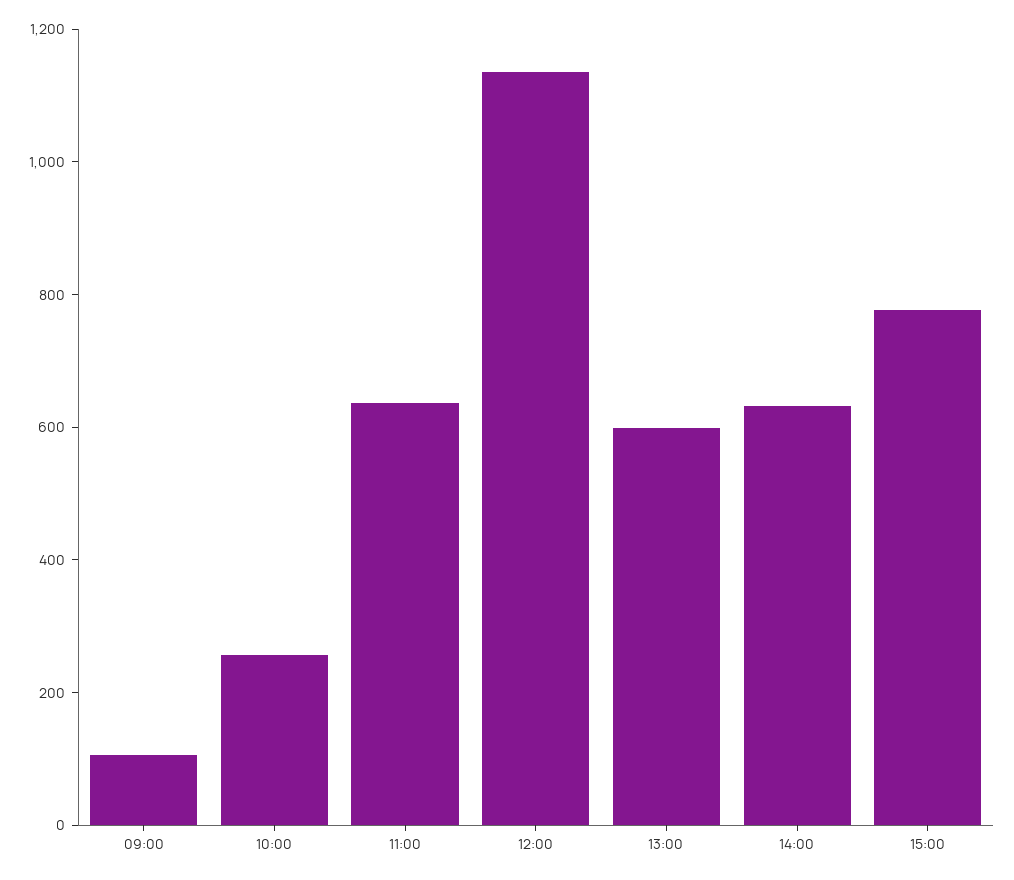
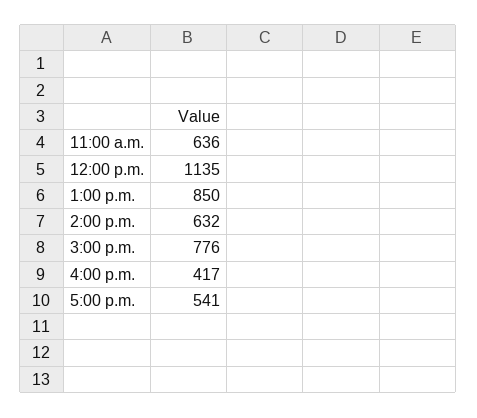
09:00: 100 -> none
10:00: 250 -> none
13:00: 600 -> 850
4:00 p.m.: none -> 417
5:00 p.m.: none -> 541

